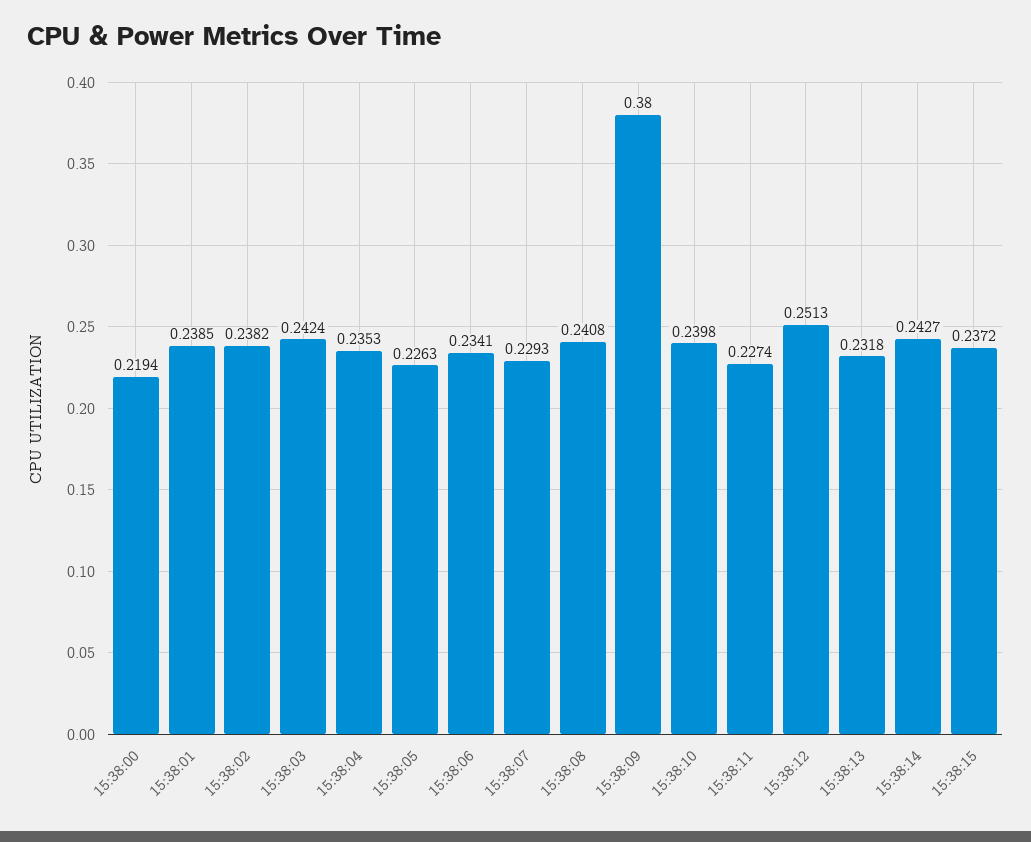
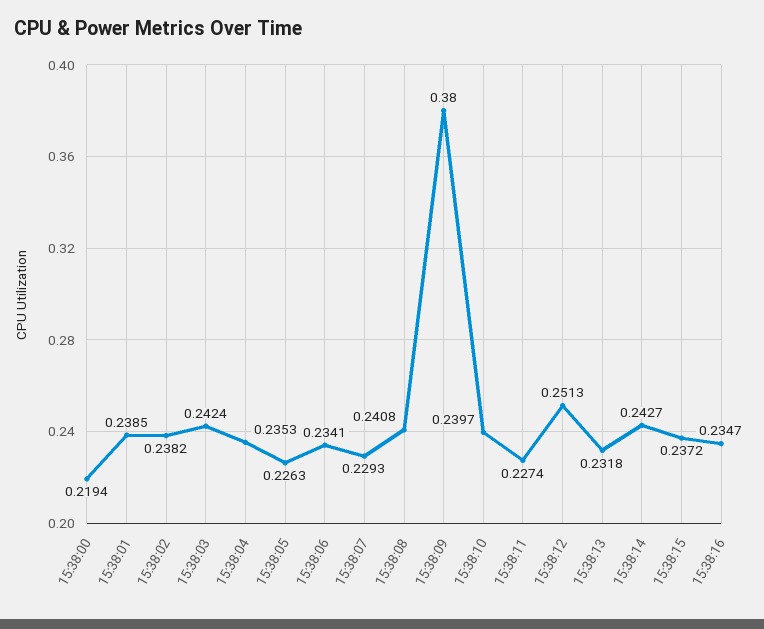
15:38:10: 0.2398 -> 0.2397
15:38:16: none -> 0.2347

